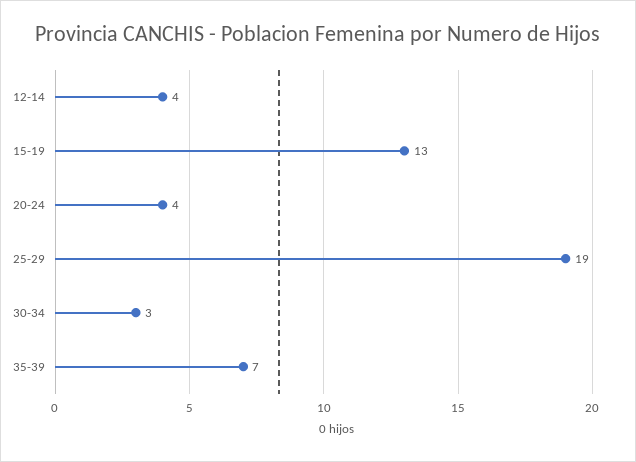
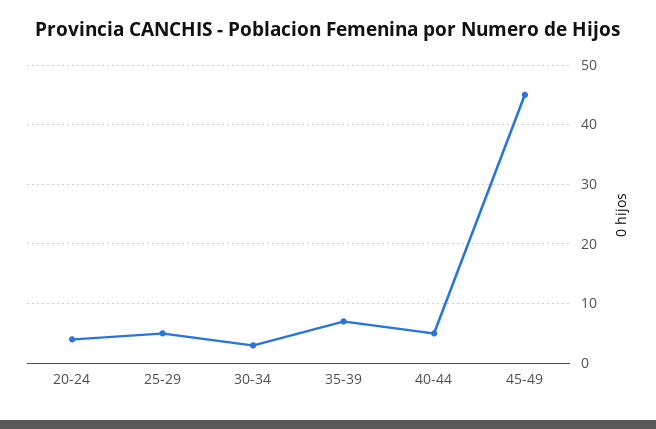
12-14: 4 -> none
15-19: 13 -> none
25-29: 19 -> 5
40-44: none -> 5
45-49: none -> 45

